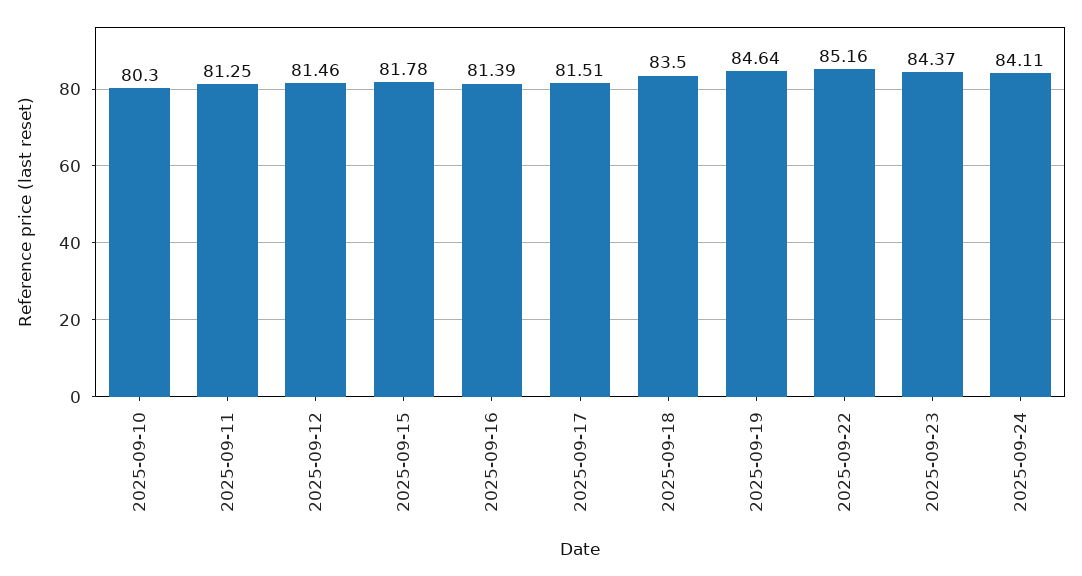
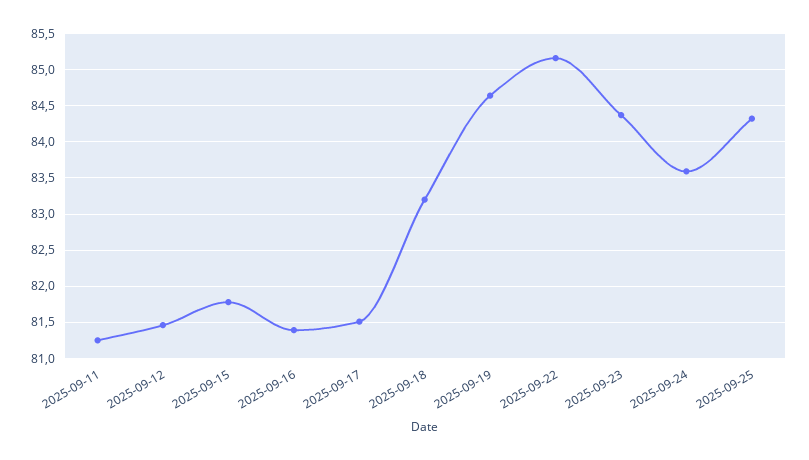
2025-09-10: 80.3 -> none
2025-09-18: 83.5 -> 83.2
2025-09-24: 84.11 -> 83.6
2025-09-25: none -> 84.3

